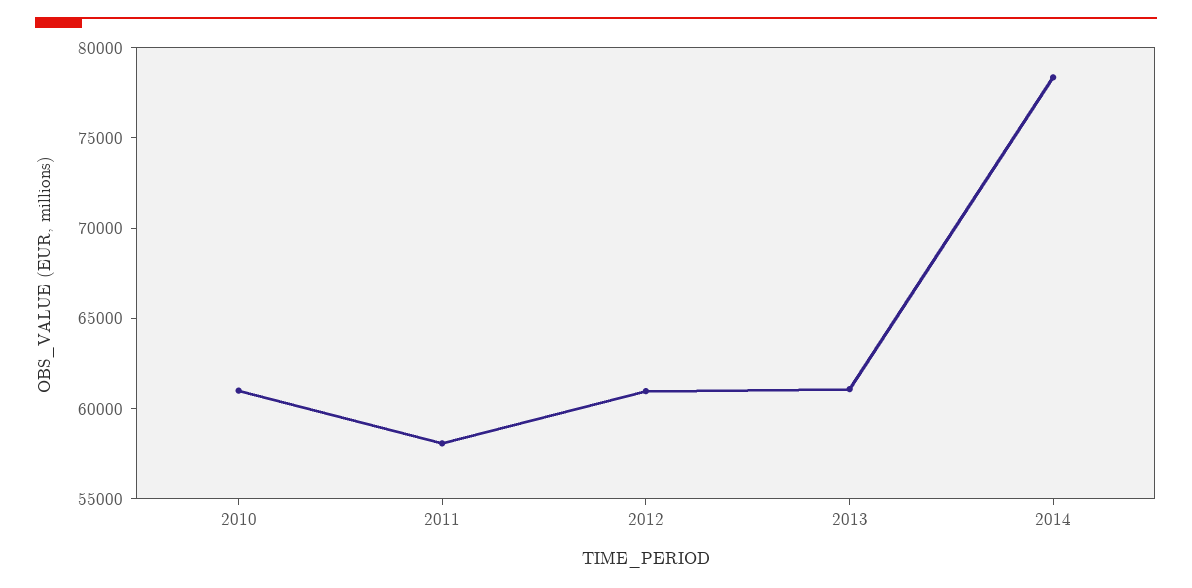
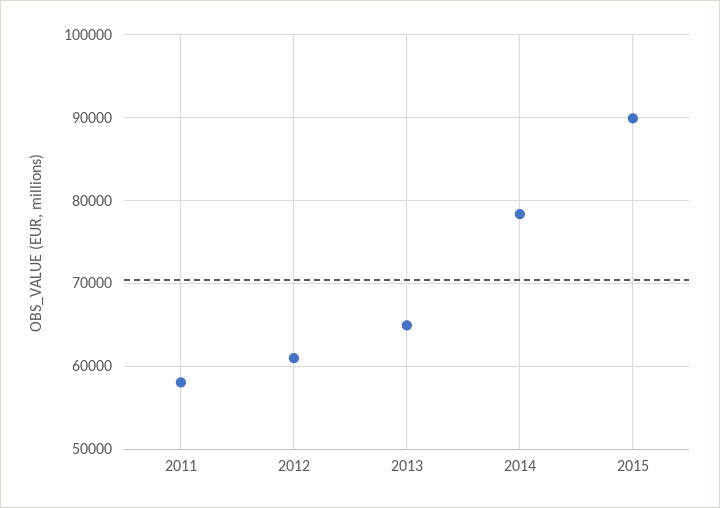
2010: 61000 -> none
2013: 61000 -> 65000
2015: none -> 90000

